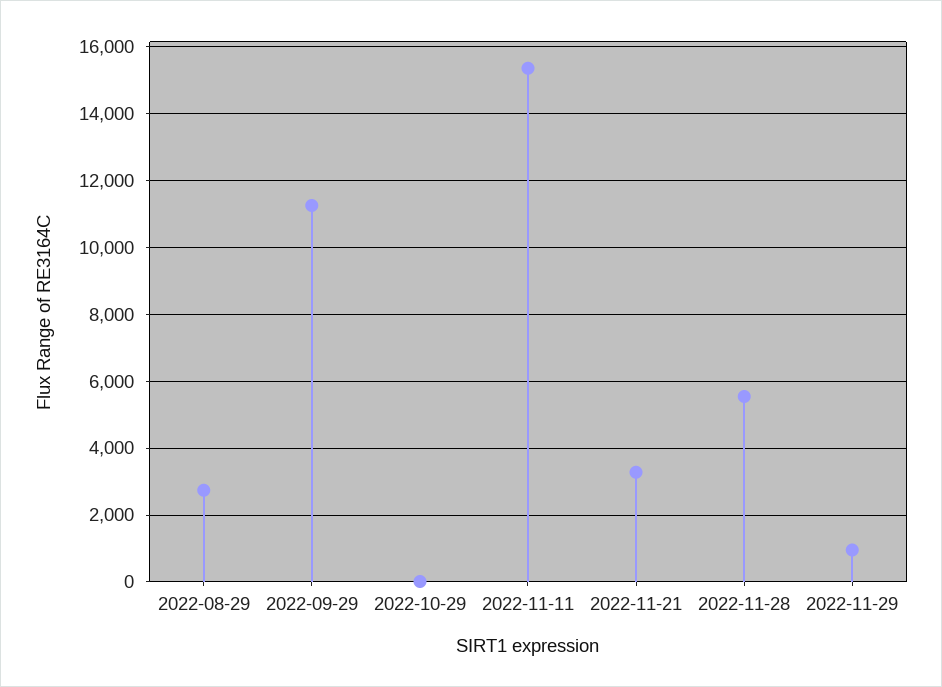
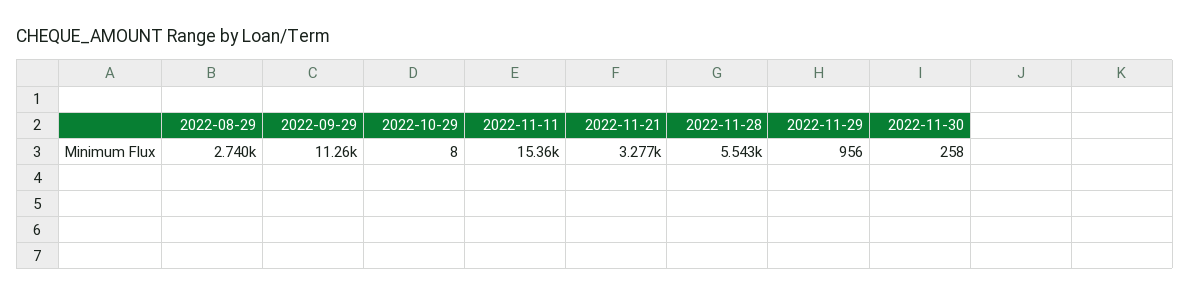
2022-11-30: none -> 258

